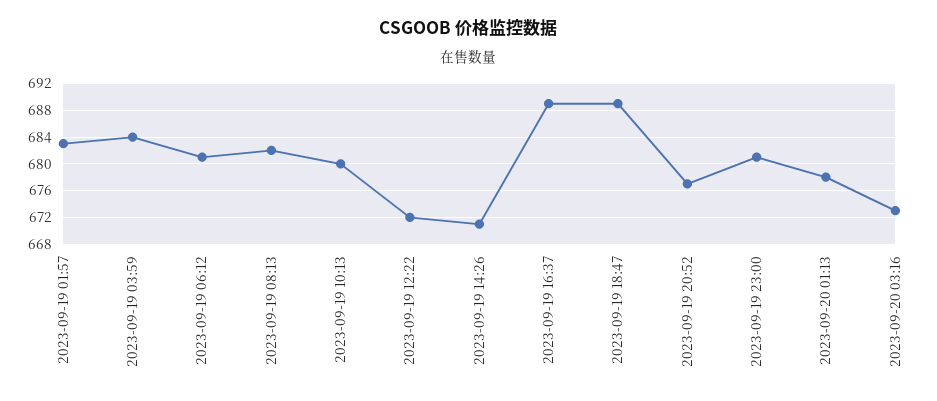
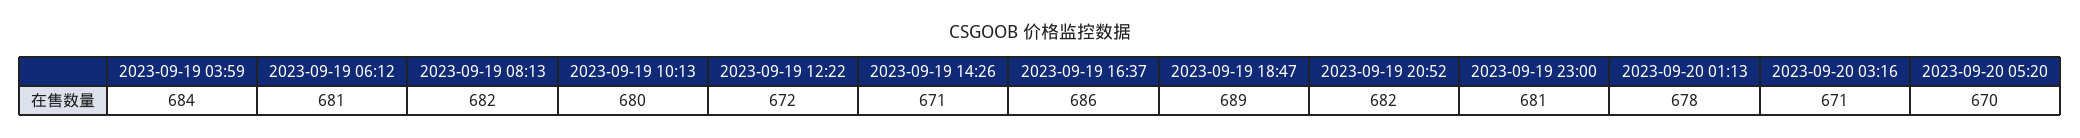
2023-09-19 01:57: 683 -> none
2023-09-19 16:37: 689 -> 686
2023-09-19 20:52: 677 -> 682
2023-09-20 03:16: 673 -> 671
2023-09-20 05:20: none -> 670

